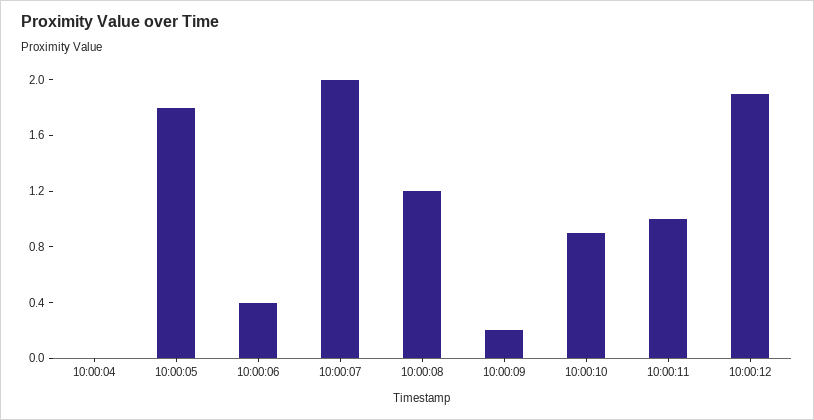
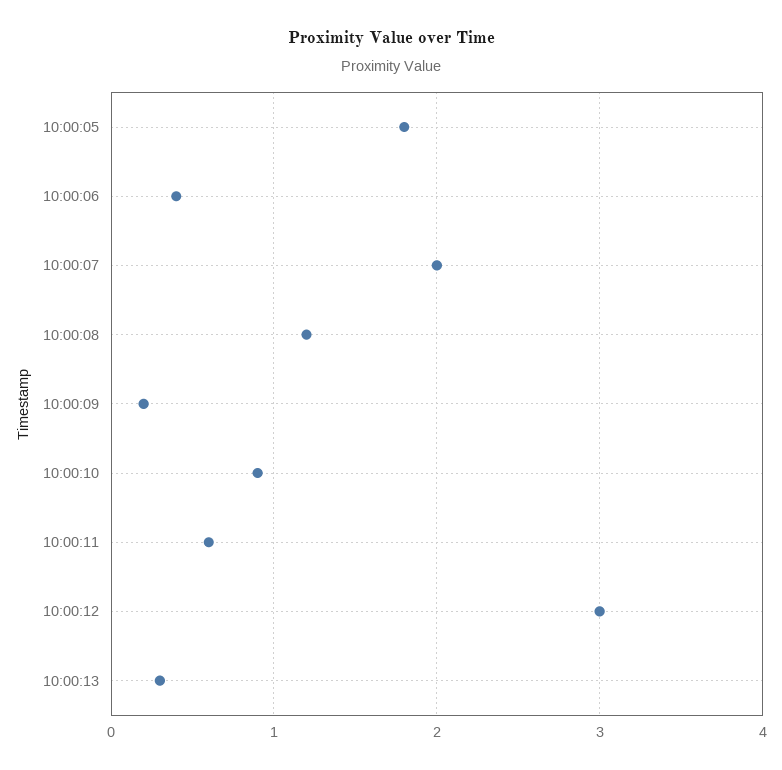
10:00:04: 0 -> none
10:00:11: 1 -> 0.6
10:00:12: 1.9 -> 3
10:00:13: none -> 0.3

